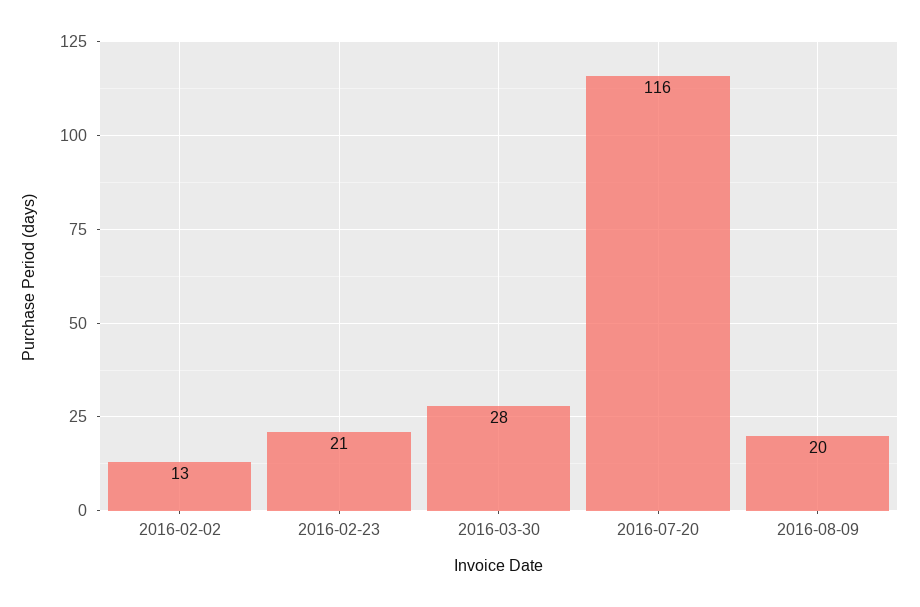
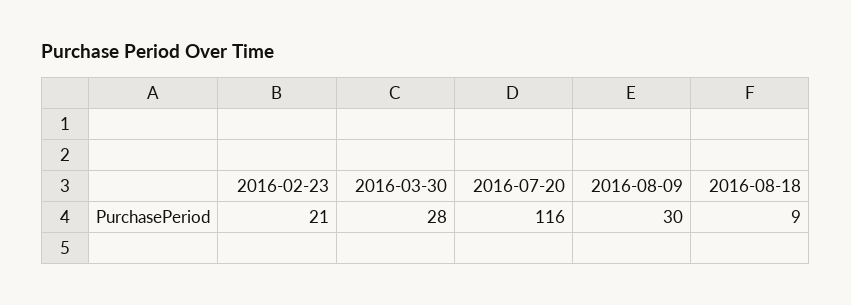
2016-02-02: 13 -> none
2016-08-09: 20 -> 30
2016-08-18: none -> 9

